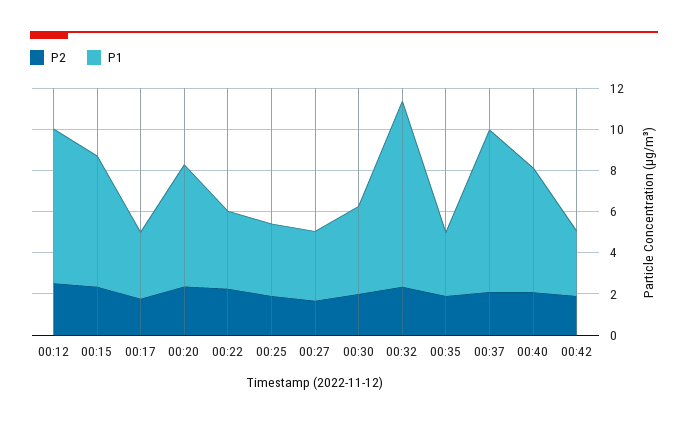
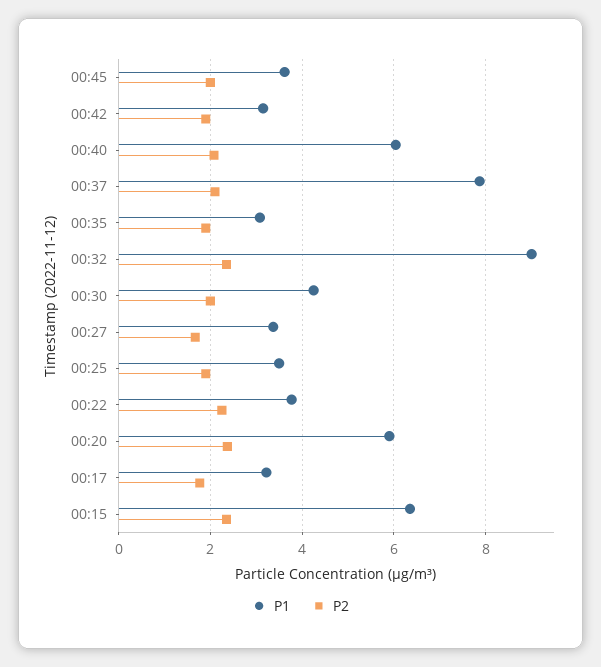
P2, 00:12: 2.5 -> none
P1, 00:12: 7.5 -> none
P1, 00:45: none -> 3.6
P2, 00:45: none -> 2

